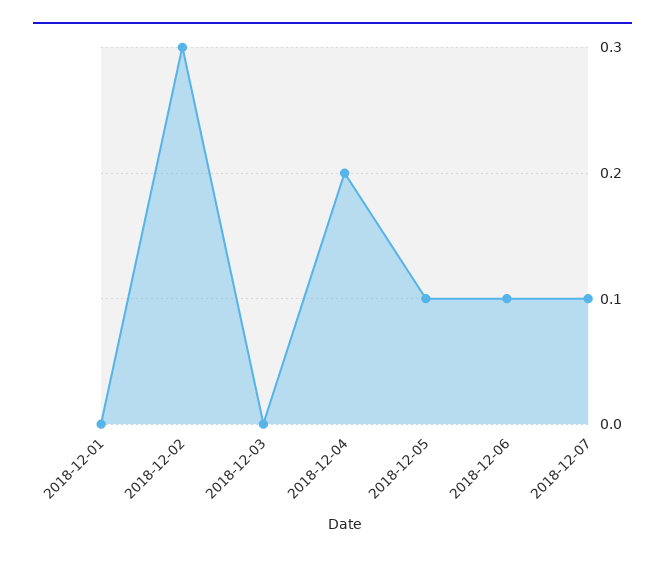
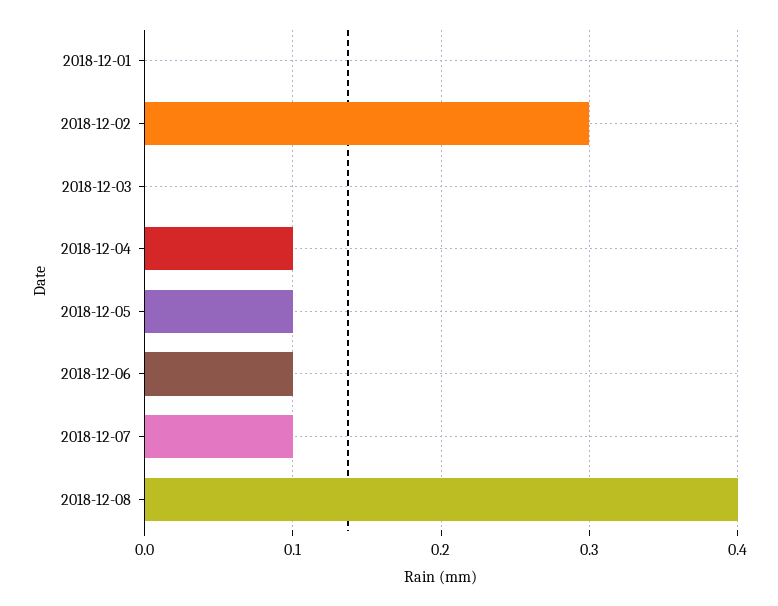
2018-12-04: 0.2 -> 0.1
2018-12-08: none -> 0.4

